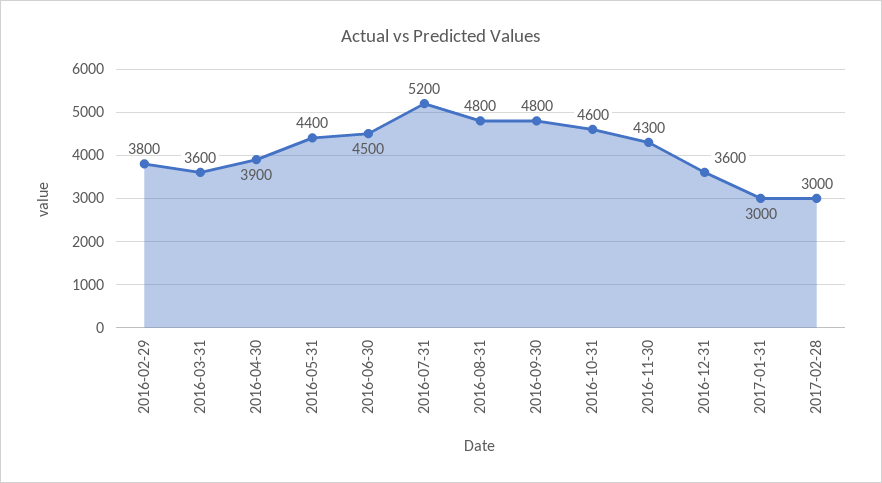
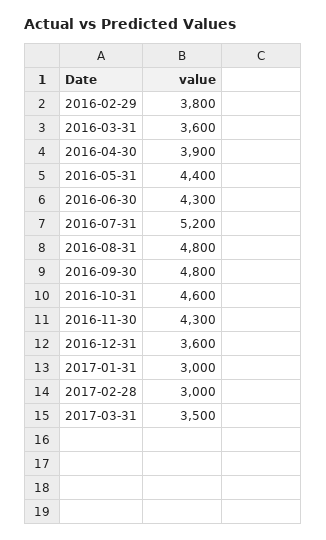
2016-06-30: 4500 -> 4300
2017-03-31: none -> 3500

